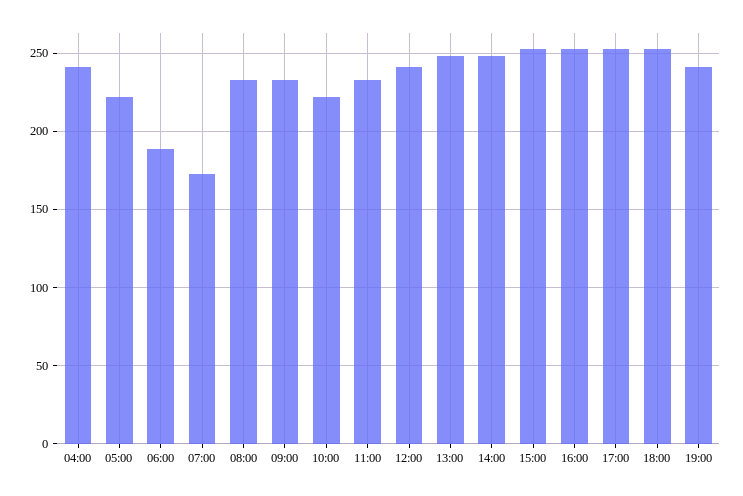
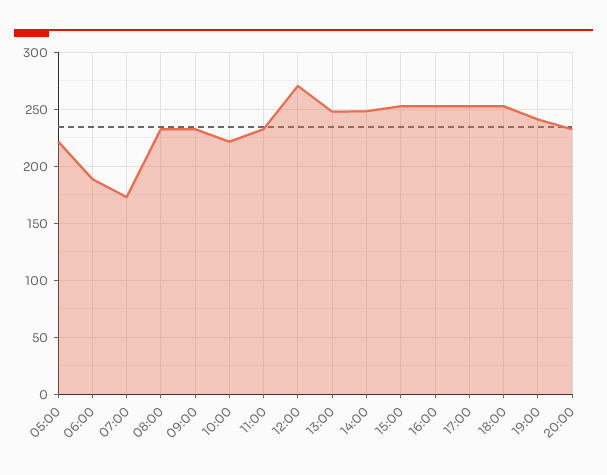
04:00: 240 -> none
12:00: 240 -> 270
20:00: none -> 230

